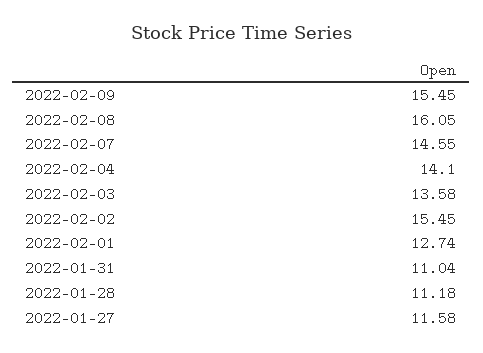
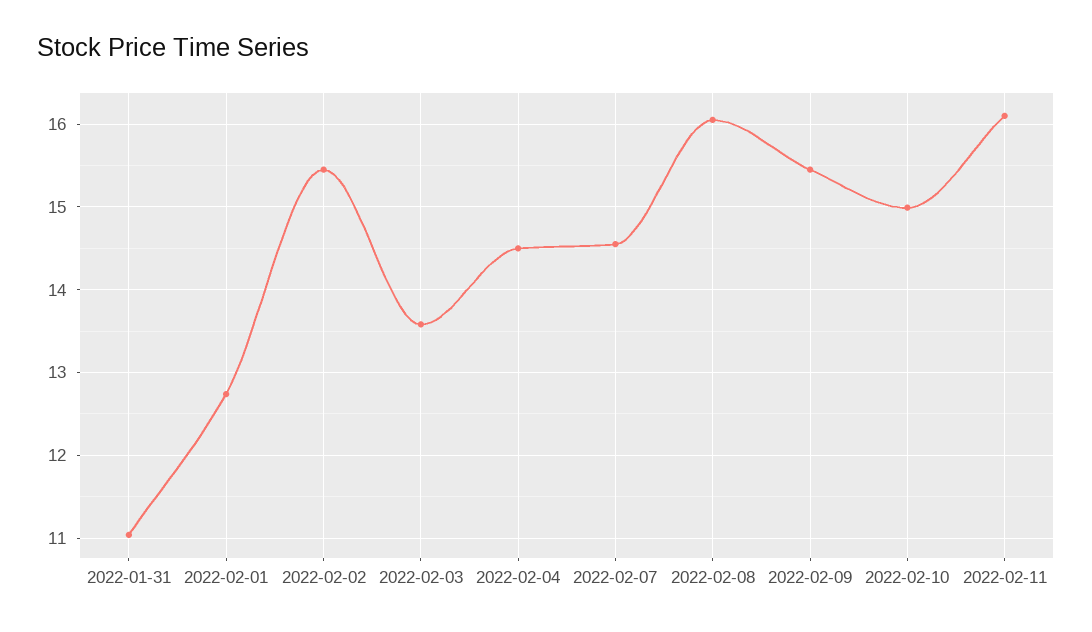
2022-02-04: 14.1 -> 14.5
2022-01-28: 11.18 -> none
2022-01-27: 11.58 -> none
2022-02-10: none -> 15
2022-02-11: none -> 16.1

